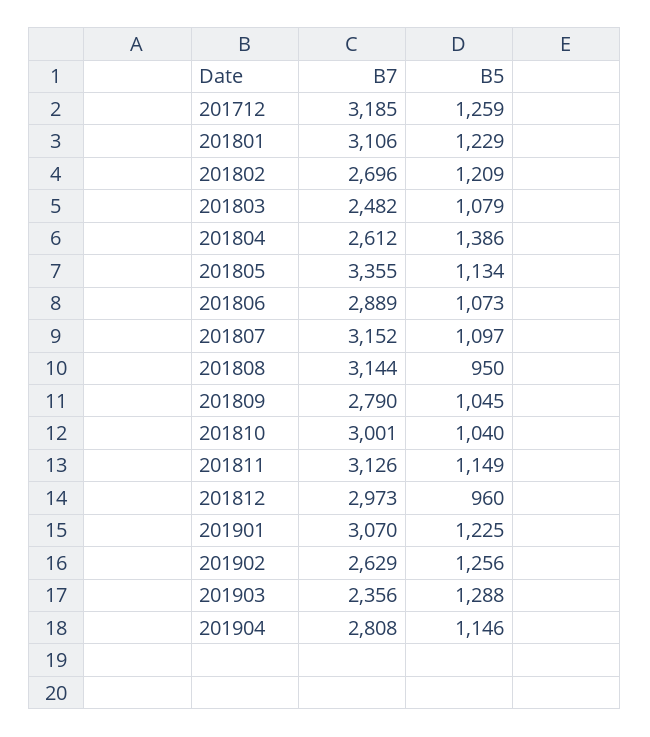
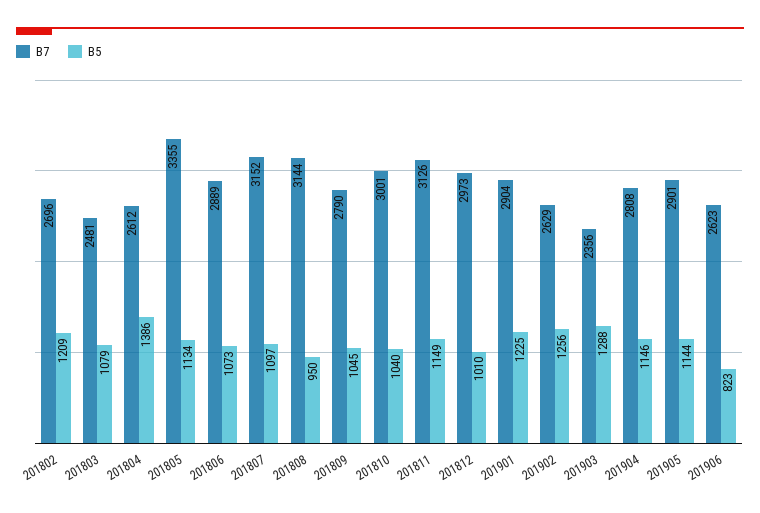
B7, 201712: 3185 -> none
B5, 201712: 1259 -> none
B7, 201801: 3106 -> none
B5, 201801: 1229 -> none
B7, 201803: 2482 -> 2481
B5, 201812: 960 -> 1010
B7, 201901: 3070 -> 2904
B7, 201905: none -> 2901
B5, 201905: none -> 1144
B7, 201906: none -> 2623
B5, 201906: none -> 823

